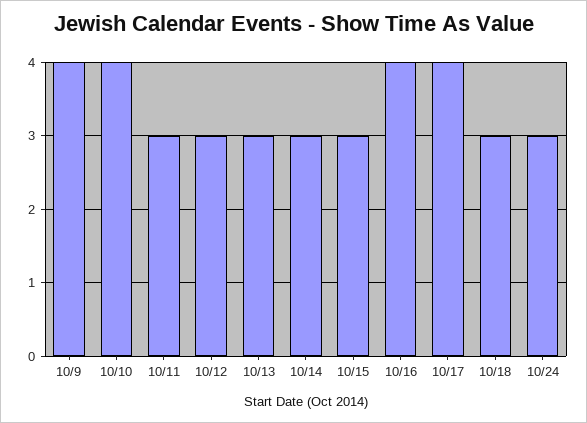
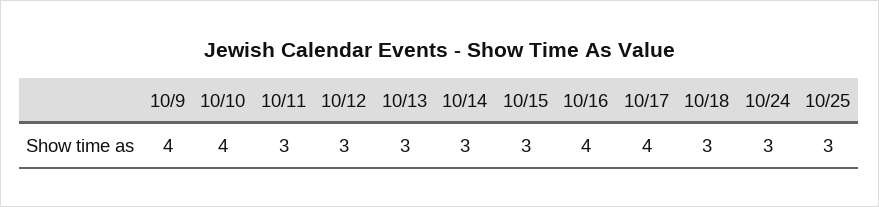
10/25: none -> 3

